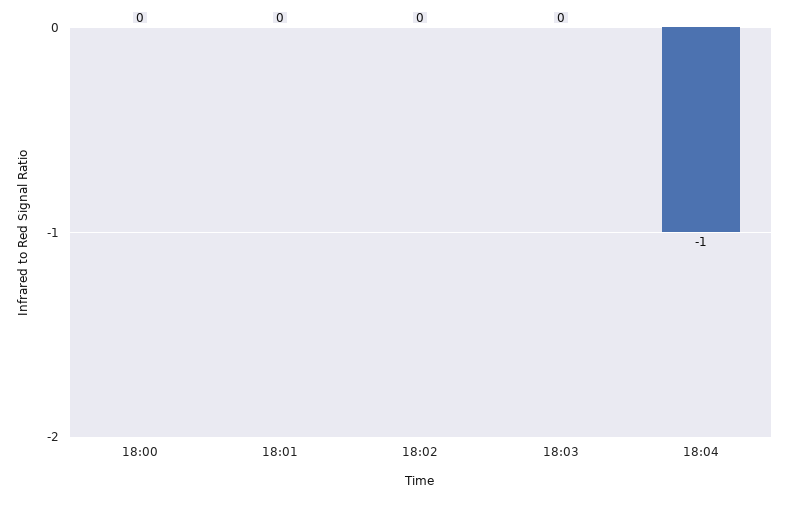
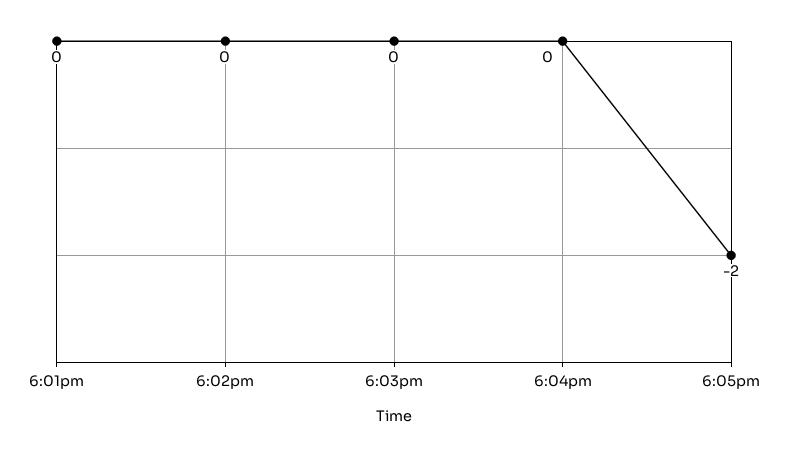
18:00: 0 -> none
18:04: -1 -> 0
6:05pm: none -> -2

